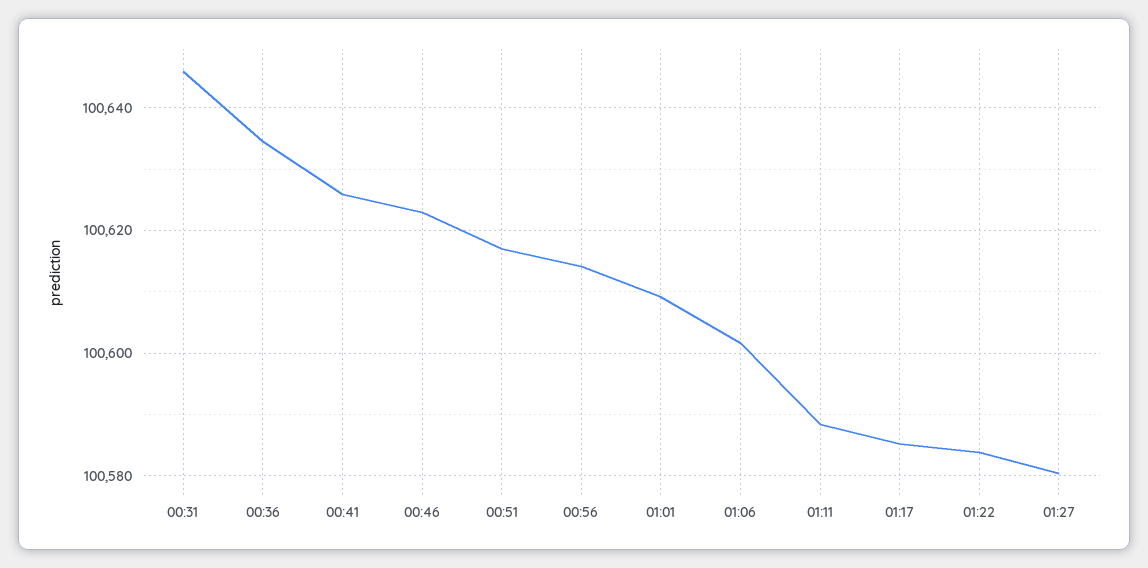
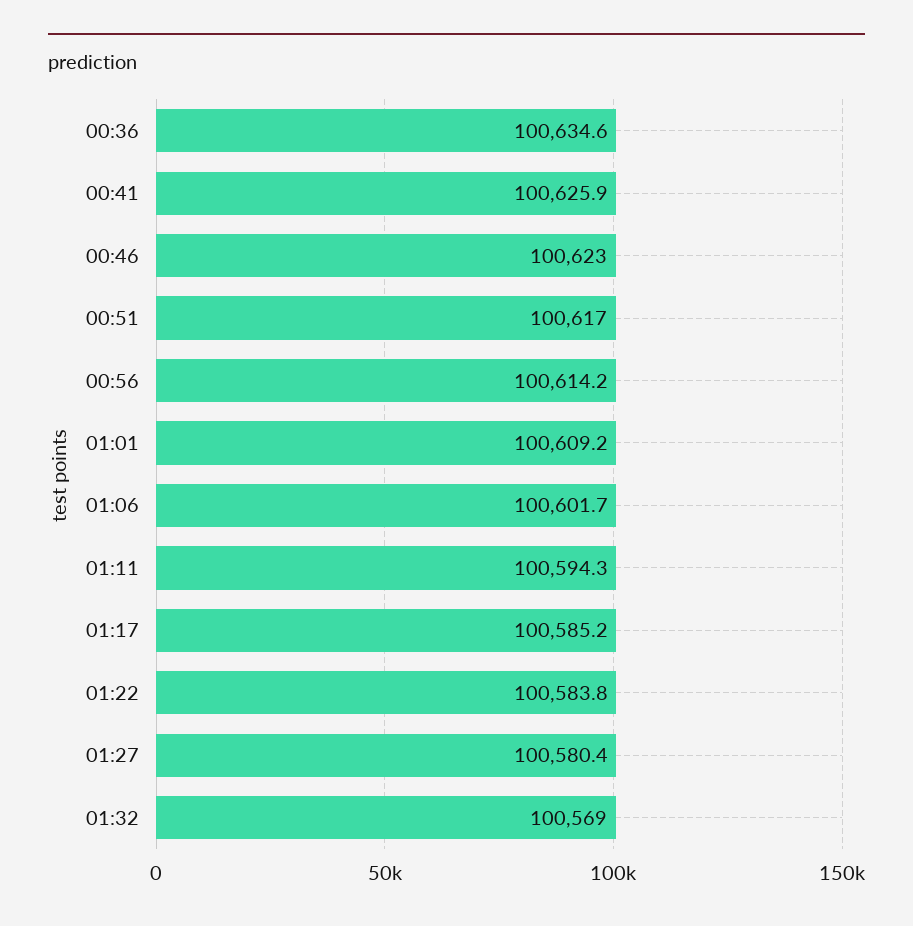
00:31: 100646 -> none
01:11: 100588 -> 100594.3
01:32: none -> 100569

